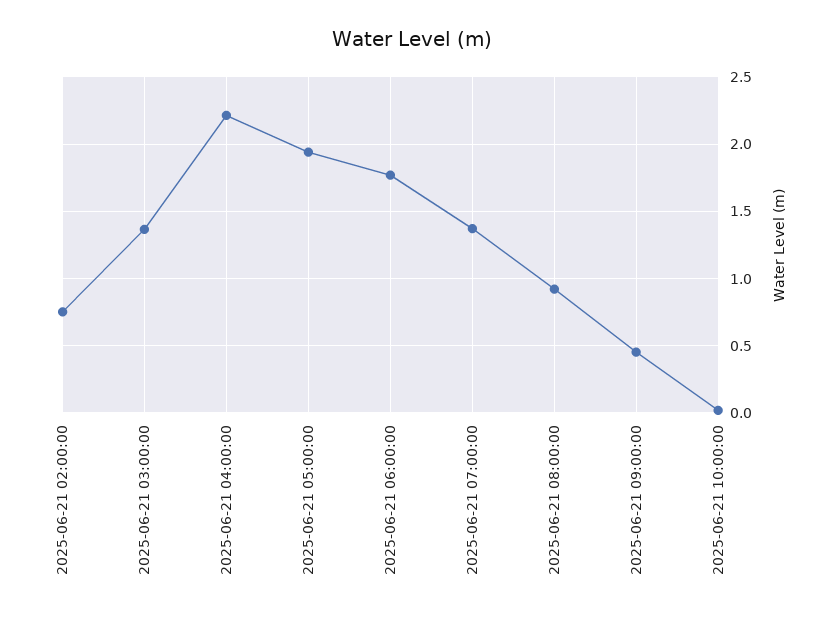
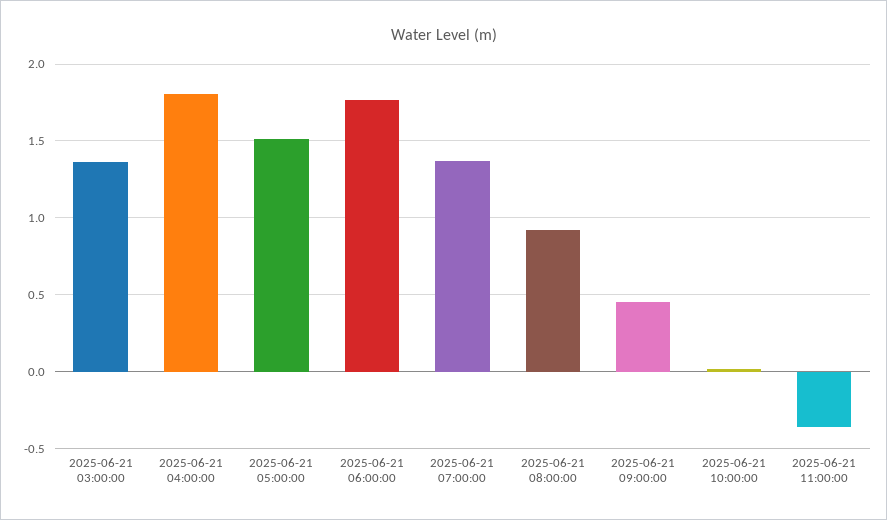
2025-06-21 02:00:00: 0.75 -> none
2025-06-21 04:00:00: 2.2 -> 1.8
2025-06-21 05:00:00: 1.95 -> 1.5
2025-06-21 11:00:00: none -> -0.35

